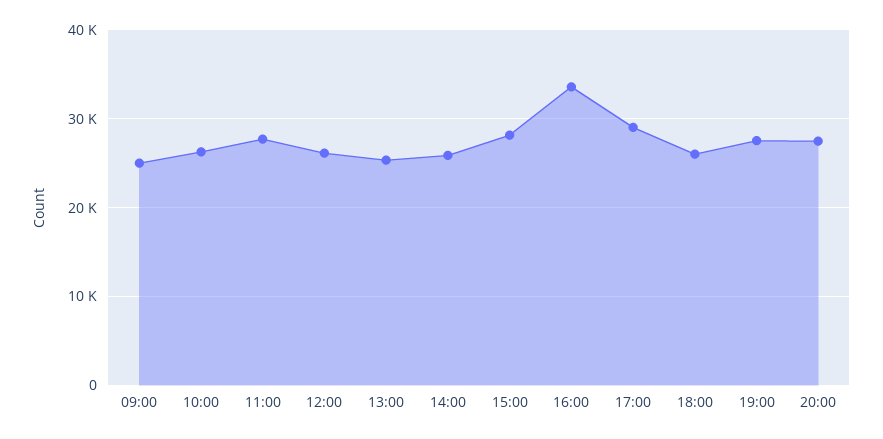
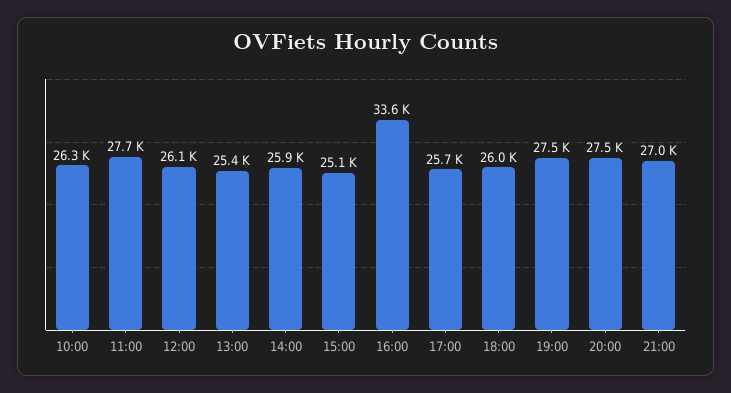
09:00: 25000 -> none
15:00: 28000 -> 25100
17:00: 29000 -> 25700
21:00: none -> 27000

